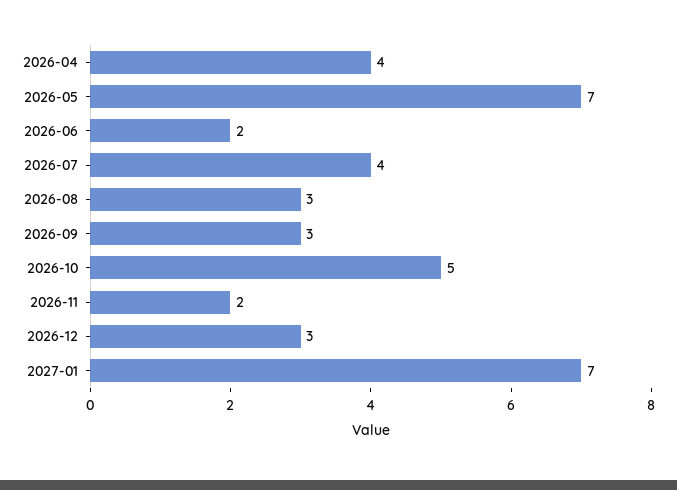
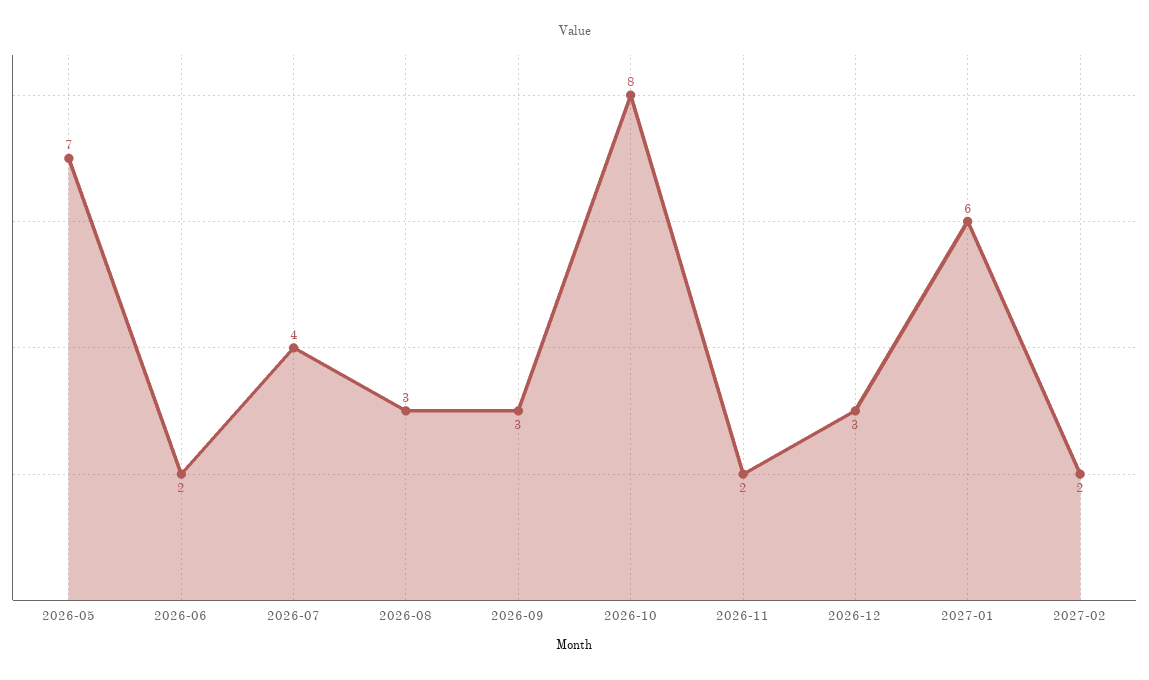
2026-04: 4 -> none
2026-10: 5 -> 8
2027-01: 7 -> 6
2027-02: none -> 2

